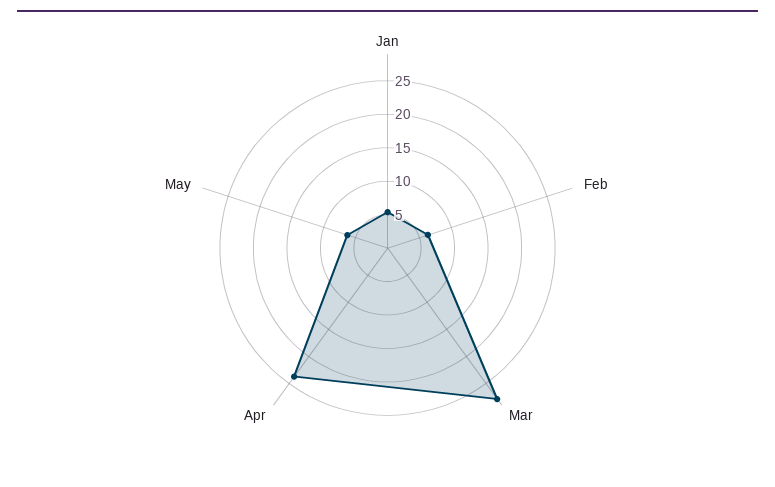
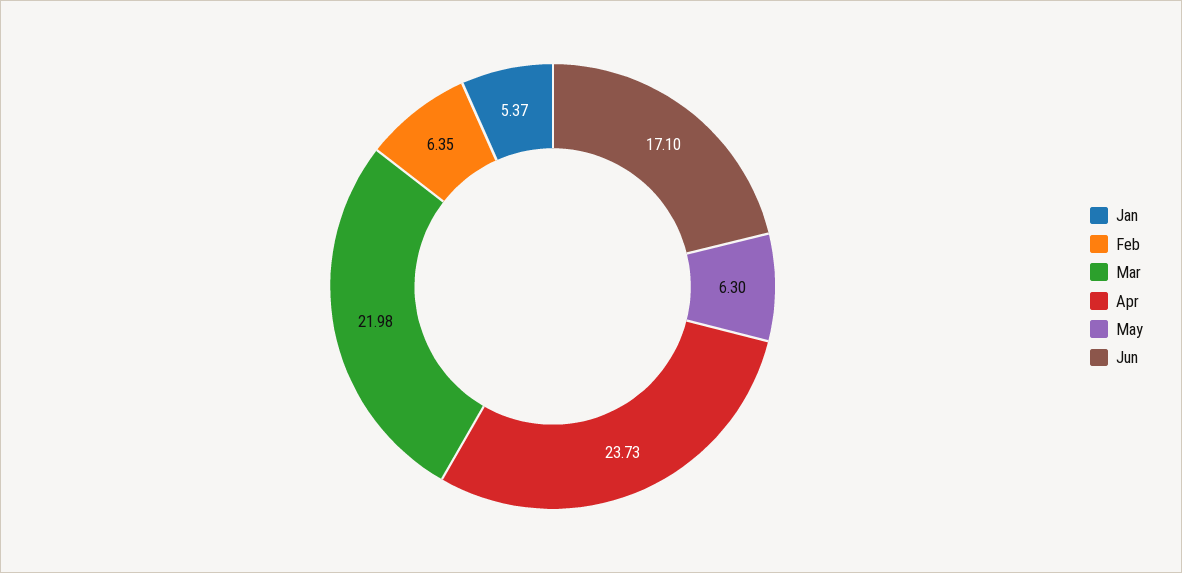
Mar: 27.5 -> 21.98
Jun: none -> 17.1

